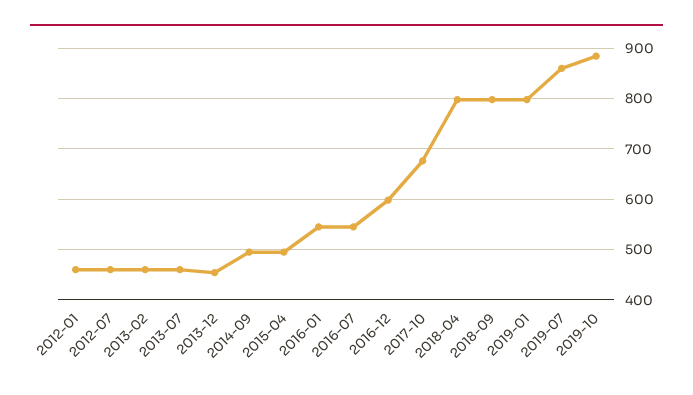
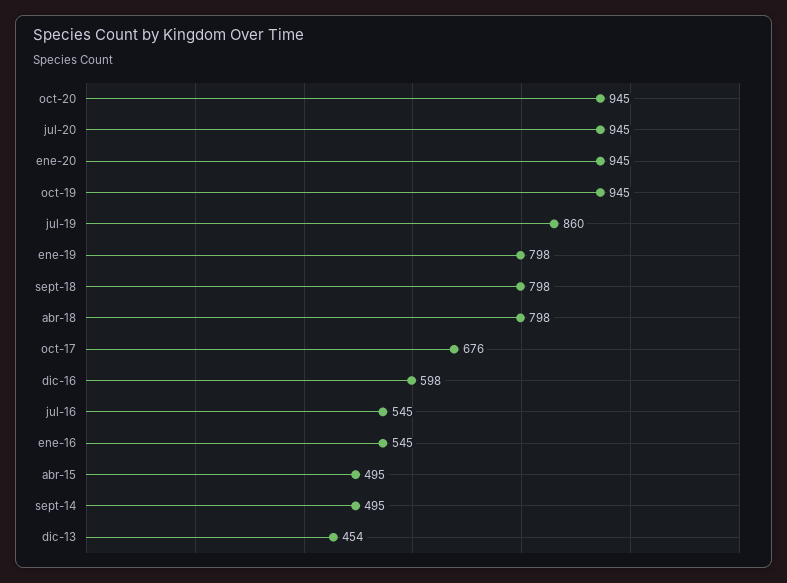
2012-01: 460 -> none
2012-07: 460 -> none
2013-02: 460 -> none
2013-07: 460 -> none
2019-10: 880 -> 945
oct-20: none -> 945
jul-20: none -> 945
ene-20: none -> 945

